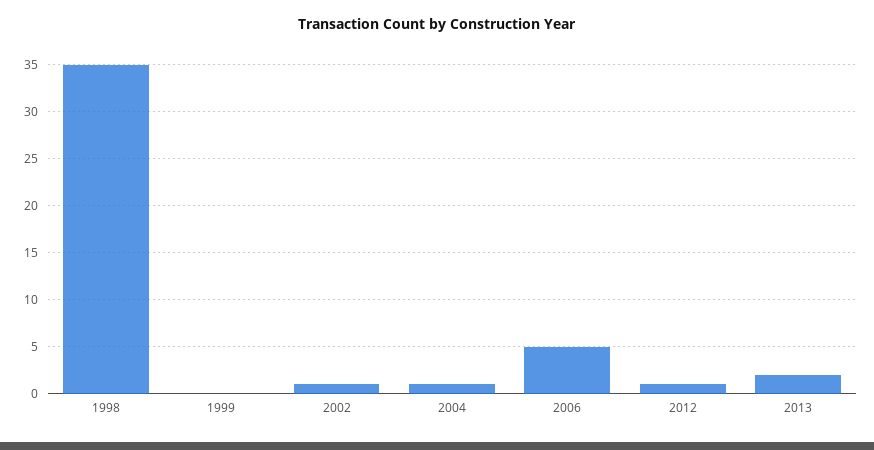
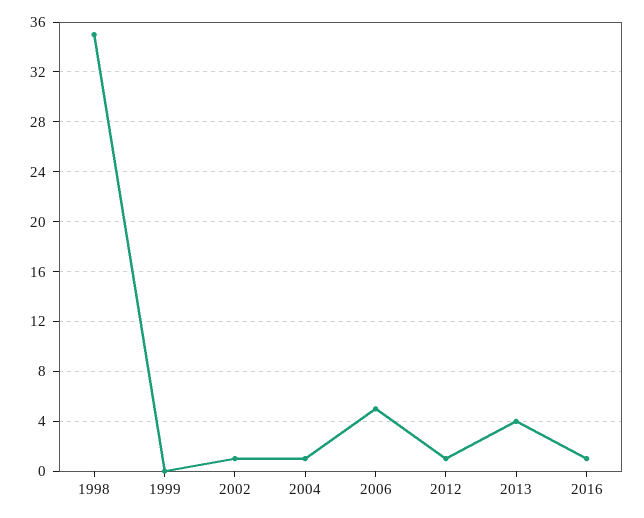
2013: 2 -> 4
2016: none -> 1

